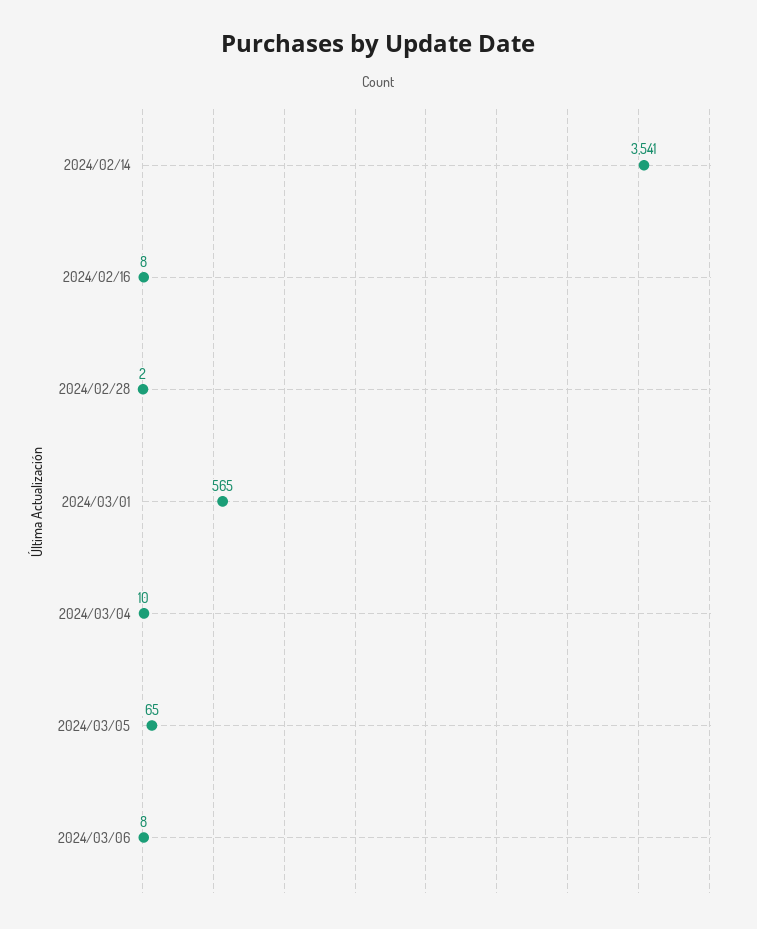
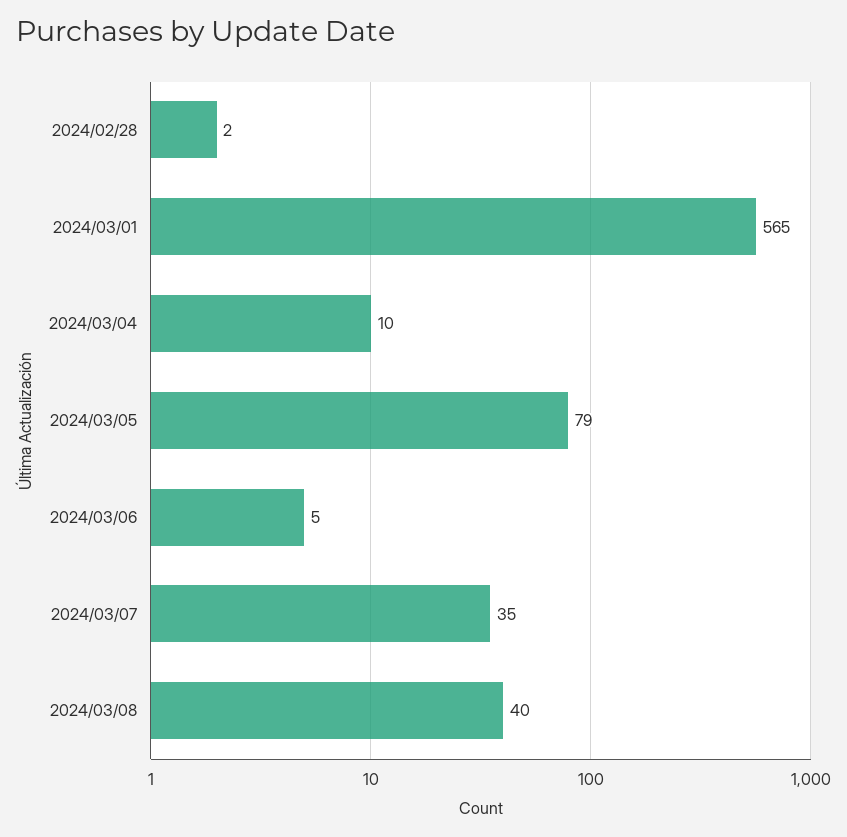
2024/02/14: 3541 -> none
2024/02/16: 8 -> none
2024/03/05: 65 -> 79
2024/03/06: 8 -> 5
2024/03/07: none -> 35
2024/03/08: none -> 40

